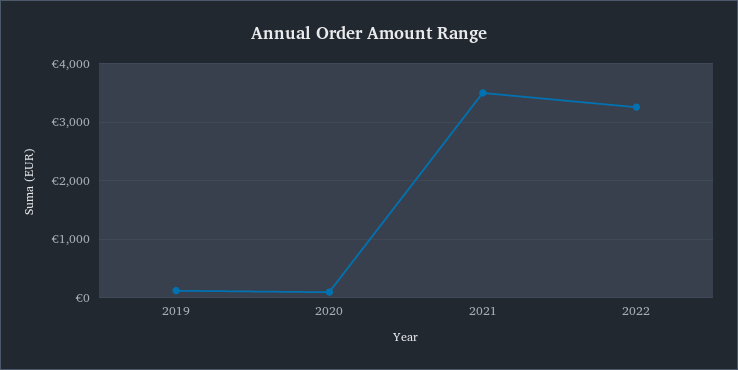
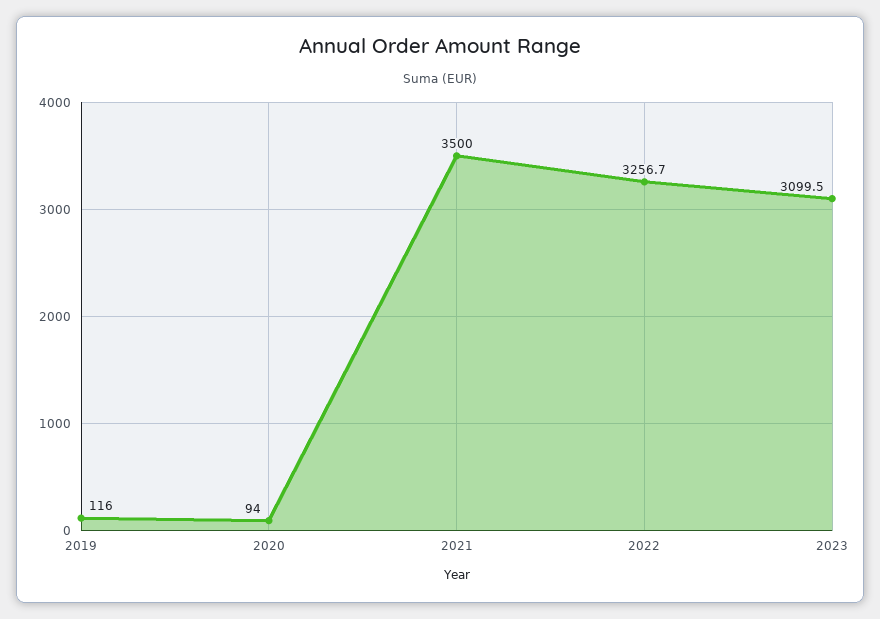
2023: none -> 3099.5

